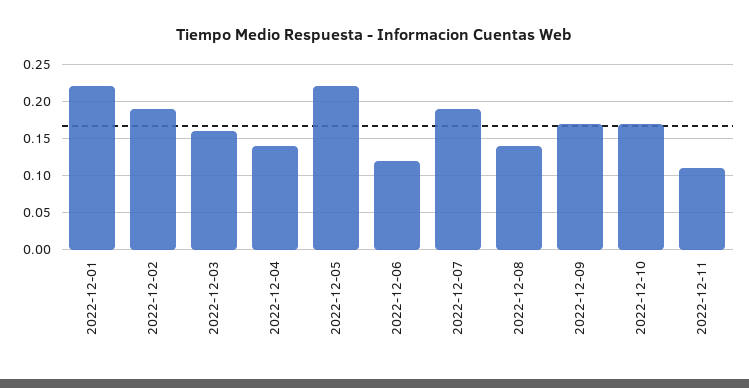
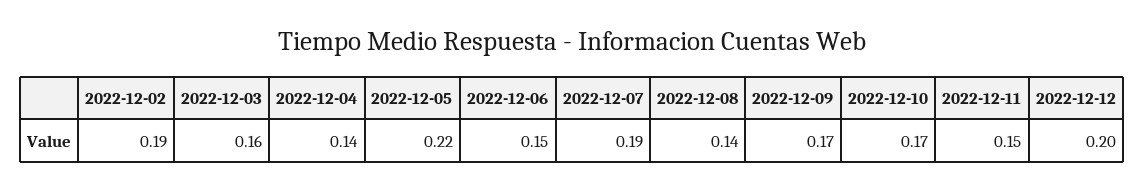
2022-12-01: 0.22 -> none
2022-12-06: 0.12 -> 0.15
2022-12-11: 0.11 -> 0.15
2022-12-12: none -> 0.2

